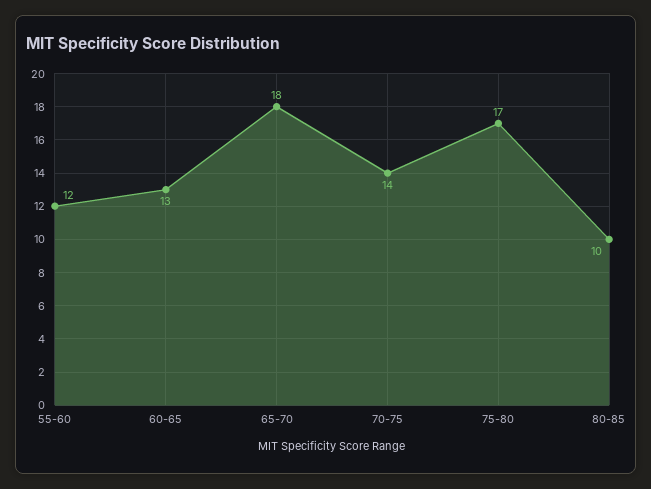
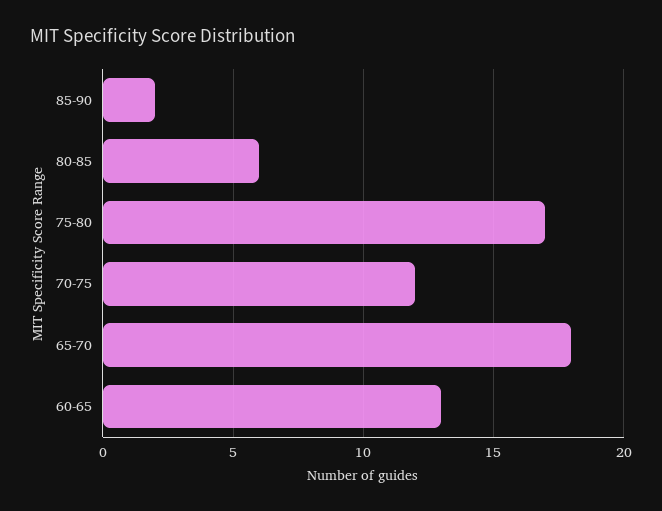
55-60: 12 -> none
70-75: 14 -> 12
80-85: 10 -> 6
85-90: none -> 2

